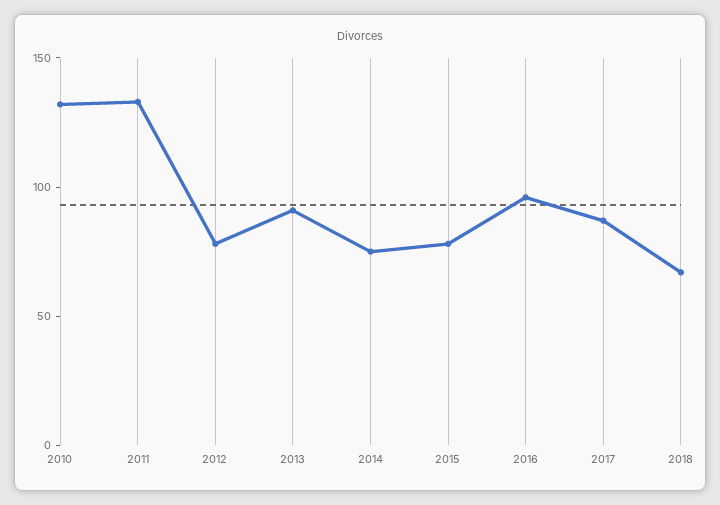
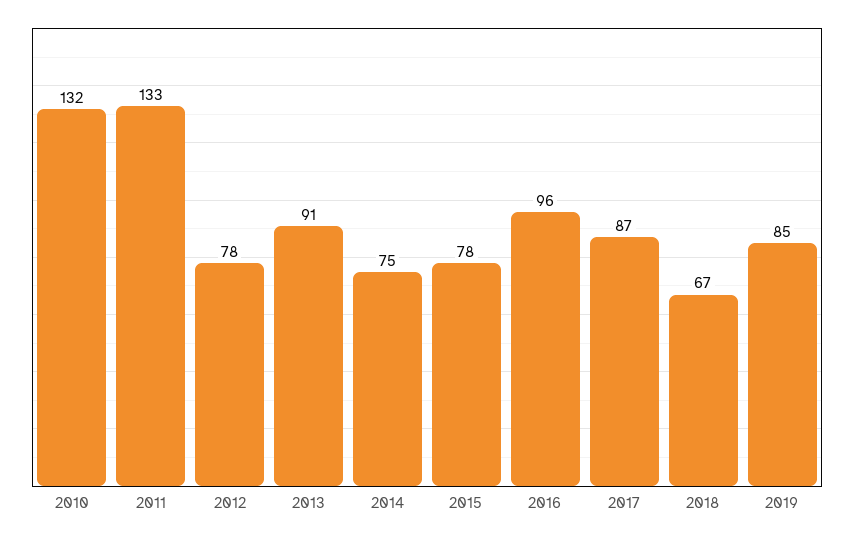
2019: none -> 85

